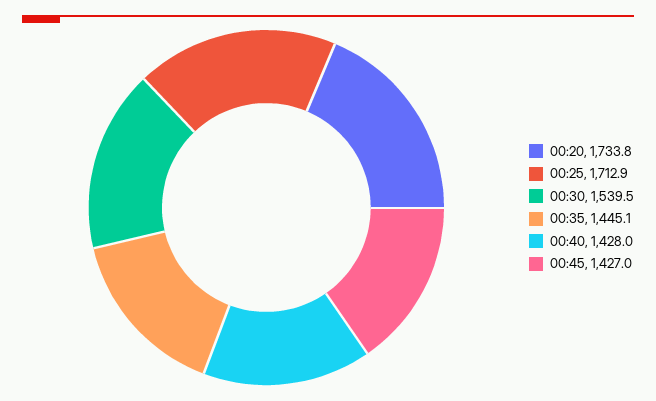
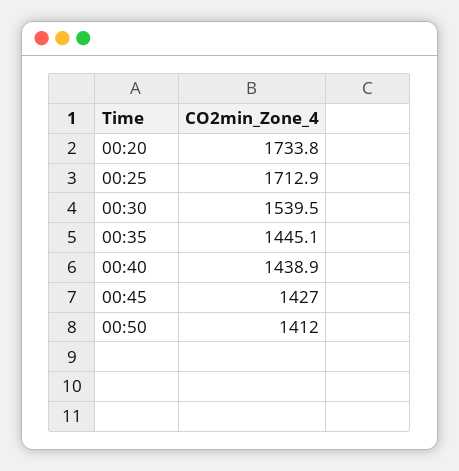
00:40: 1428 -> 1438.9
00:50: none -> 1412

